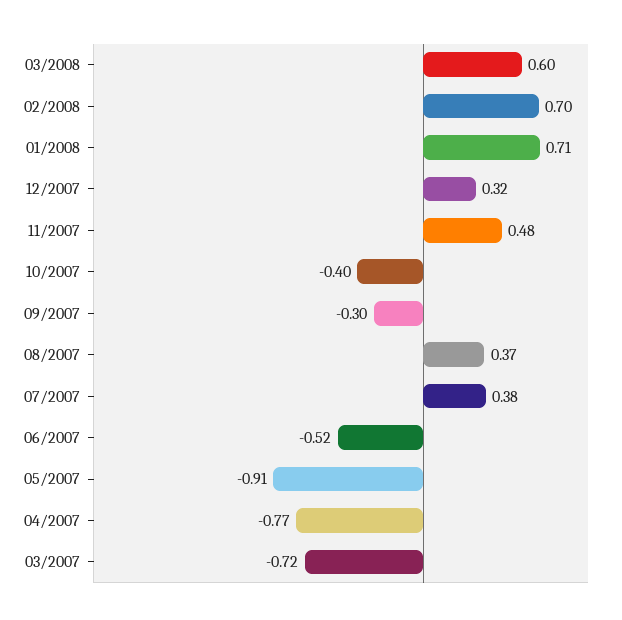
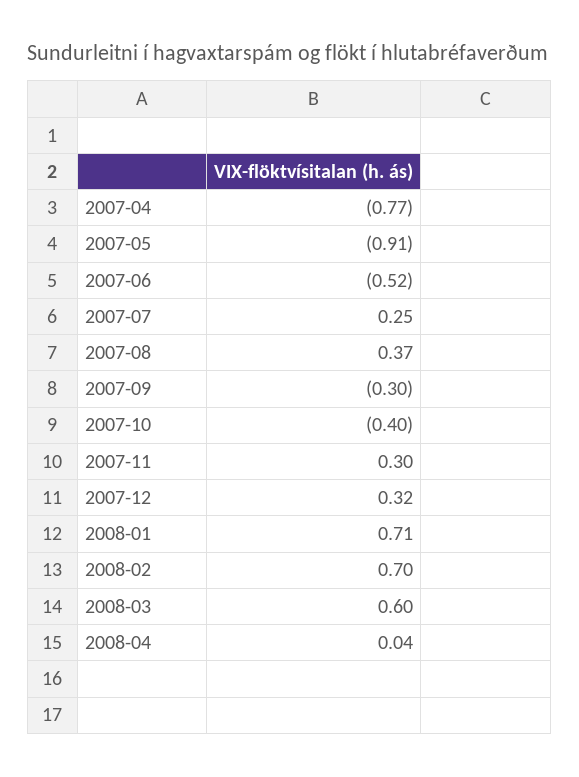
11/2007: 0.48 -> 0.3
07/2007: 0.38 -> 0.25
03/2007: -0.72 -> none
2008-04: none -> 0.04

